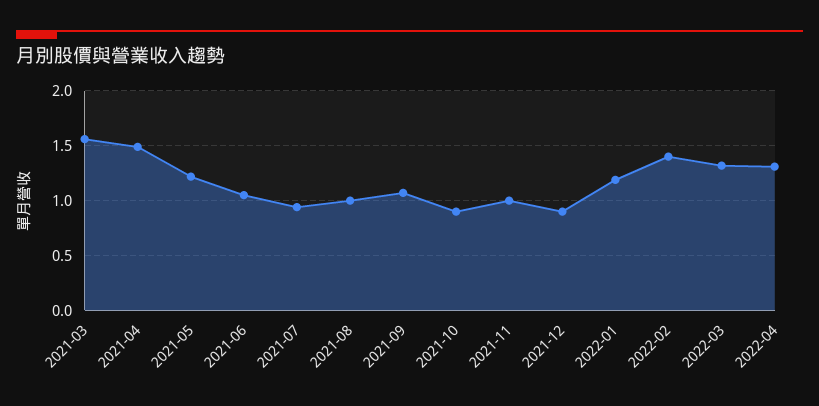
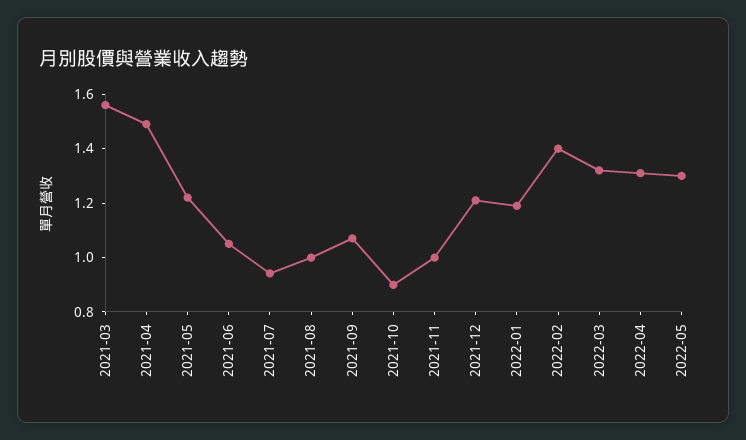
2021-12: 0.9 -> 1.2
2022-05: none -> 1.3

